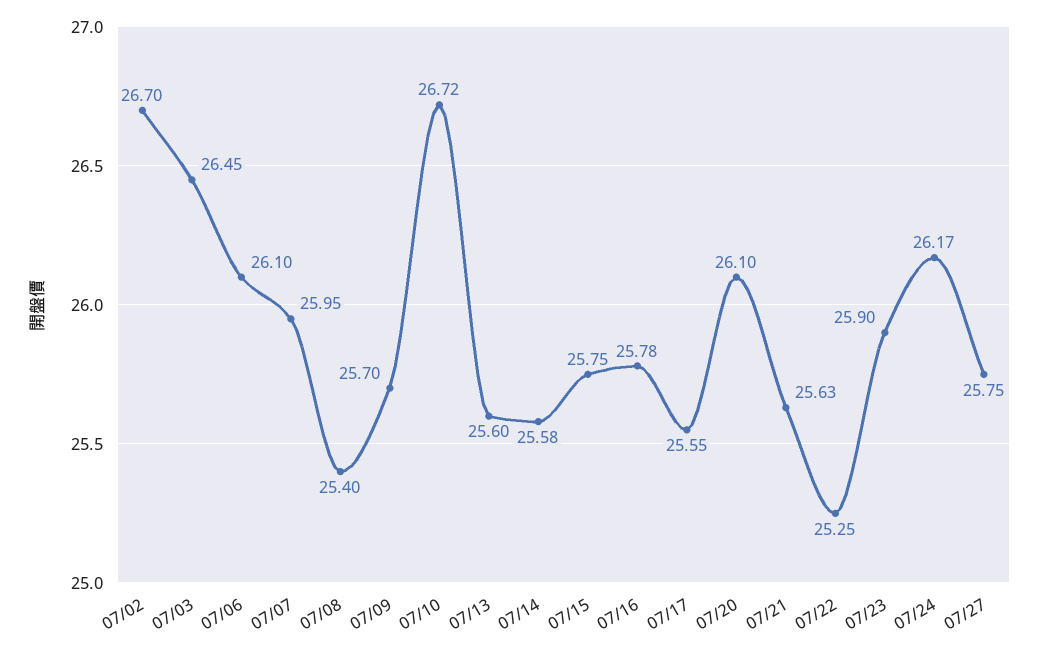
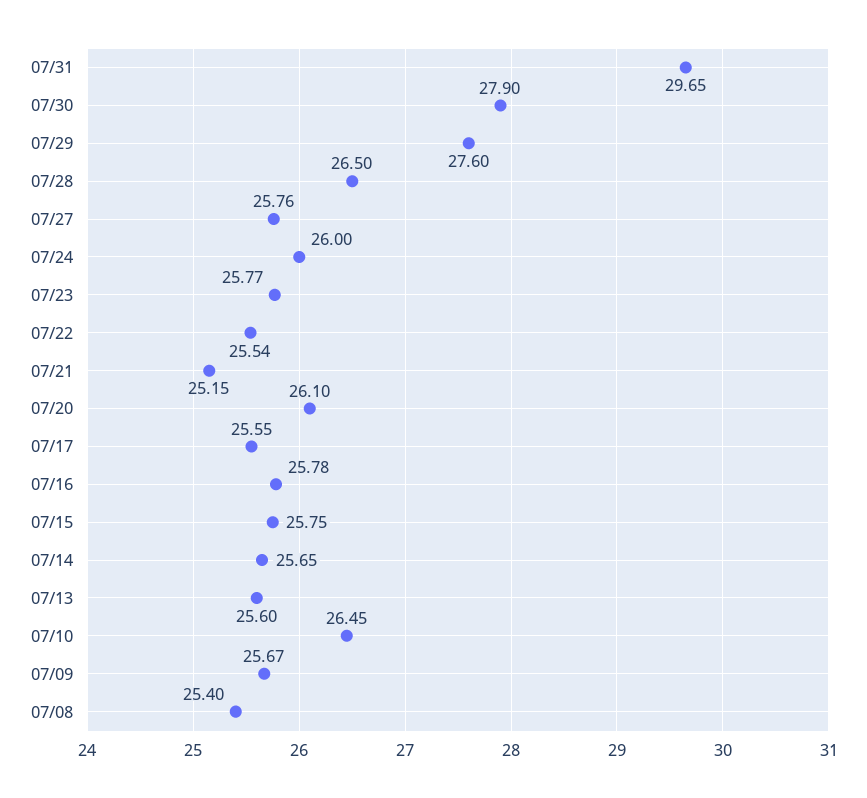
07/02: 26.7 -> none
07/03: 26.45 -> none
07/06: 26.1 -> none
07/07: 25.95 -> none
07/09: 25.7 -> 25.67
07/10: 26.72 -> 26.45
07/14: 25.58 -> 25.65
07/21: 25.63 -> 25.15
07/22: 25.25 -> 25.54
07/23: 25.9 -> 25.77
07/24: 26.17 -> 26
07/27: 25.75 -> 25.76
07/31: none -> 29.65
07/30: none -> 27.9
07/29: none -> 27.6
07/28: none -> 26.5

